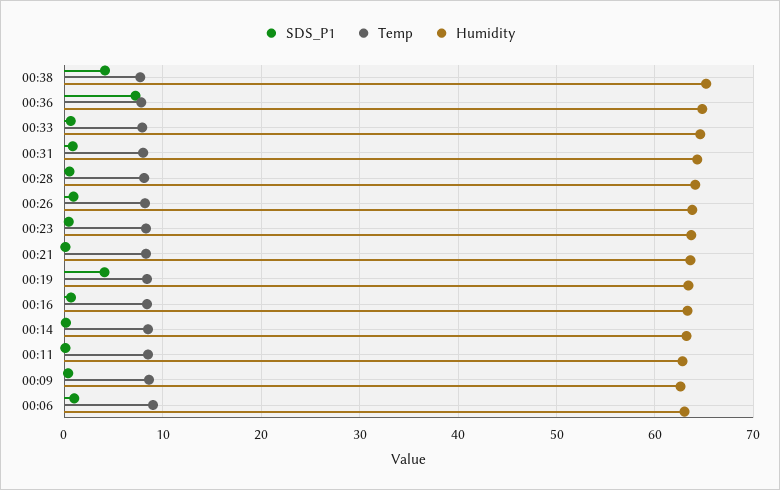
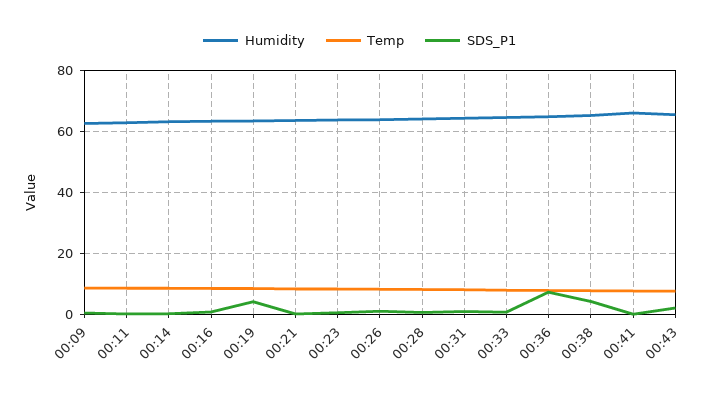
SDS_P1, 00:06: 1 -> none
Temp, 00:06: 9 -> none
Humidity, 00:06: 63 -> none
Humidity, 00:41: none -> 66
Temp, 00:41: none -> 8
SDS_P1, 00:41: none -> 0
Humidity, 00:43: none -> 66
Temp, 00:43: none -> 8
SDS_P1, 00:43: none -> 2

